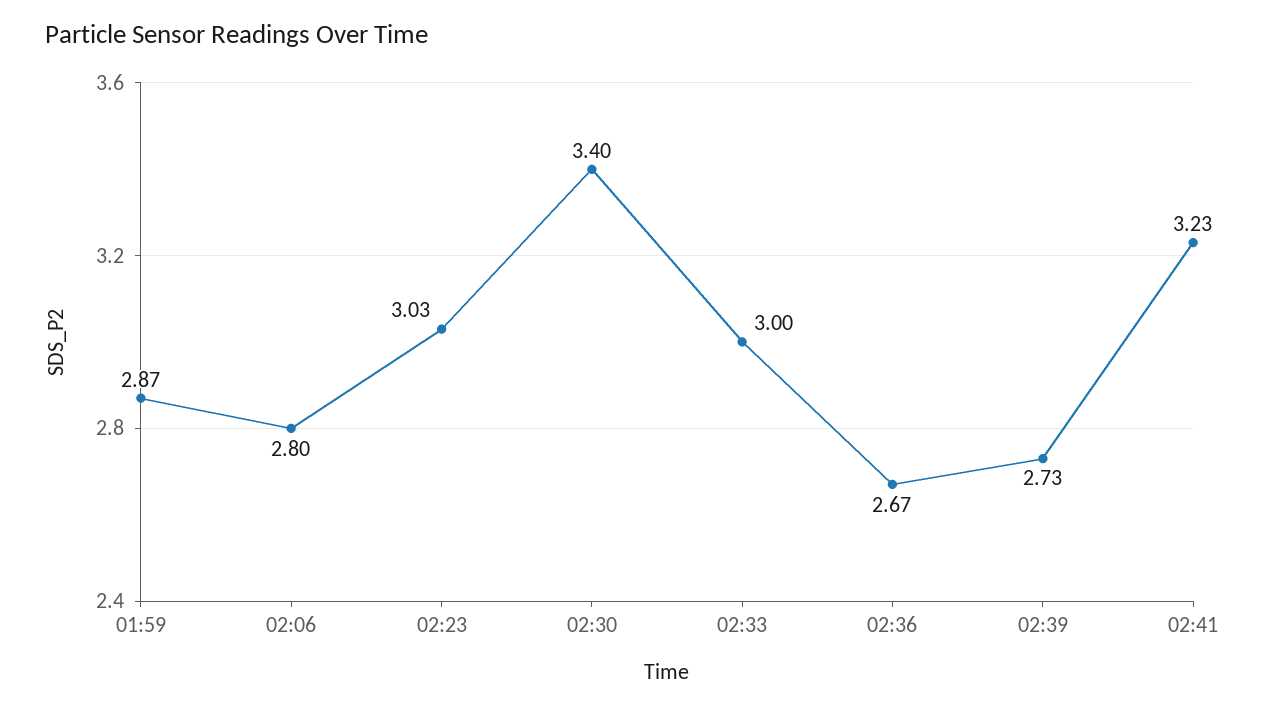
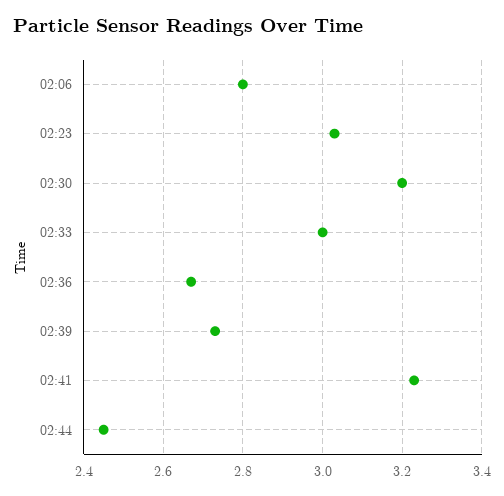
01:59: 2.87 -> none
02:30: 3.4 -> 3.2
02:44: none -> 2.45

